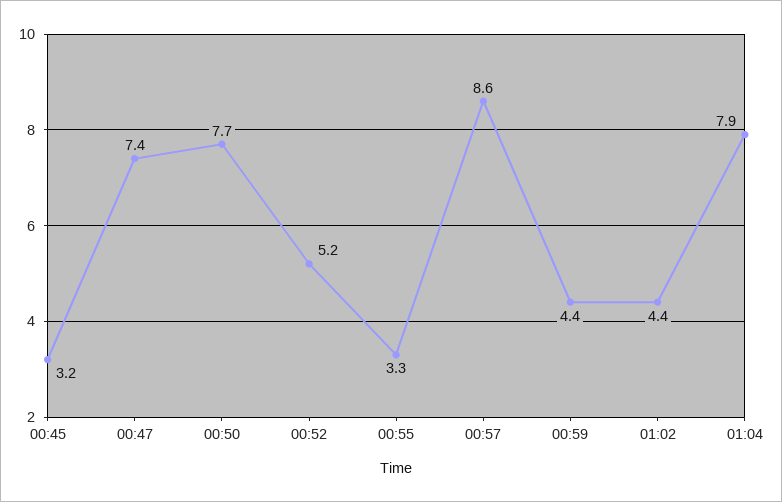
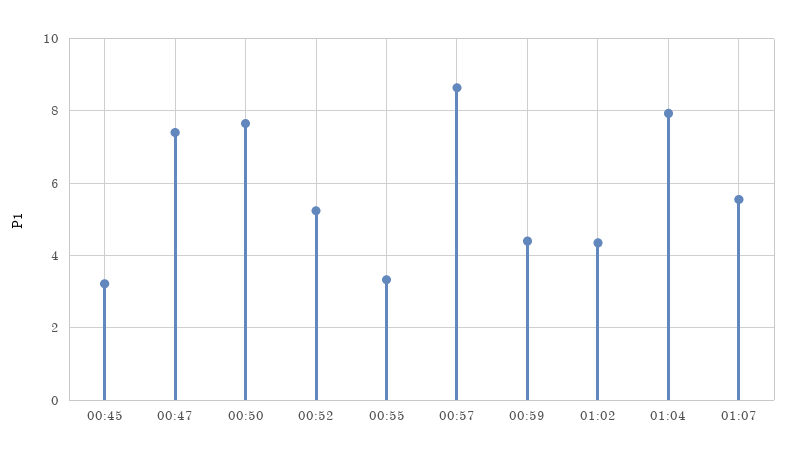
01:07: none -> 5.6

